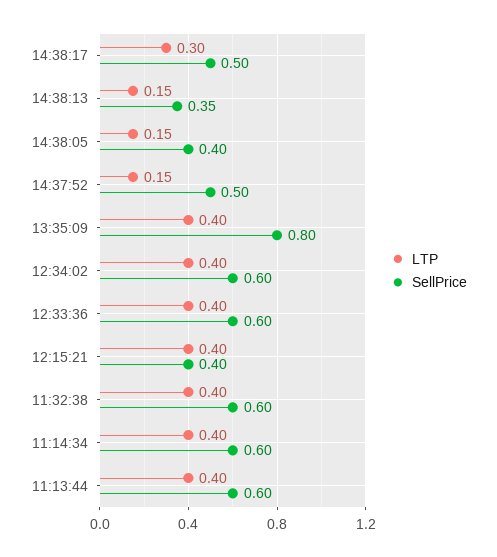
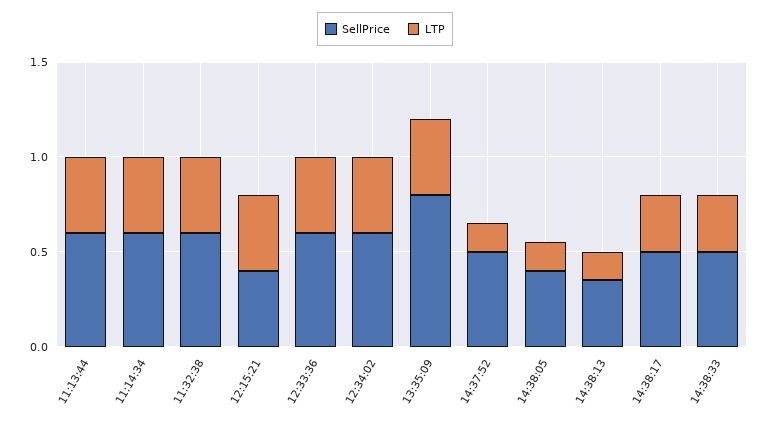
SellPrice, 14:38:33: none -> 0.5
LTP, 14:38:33: none -> 0.3

